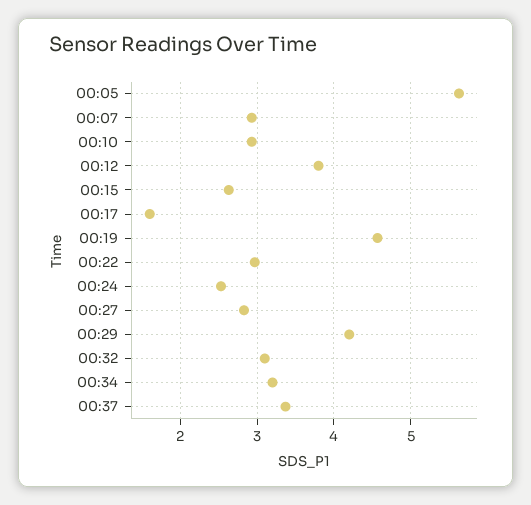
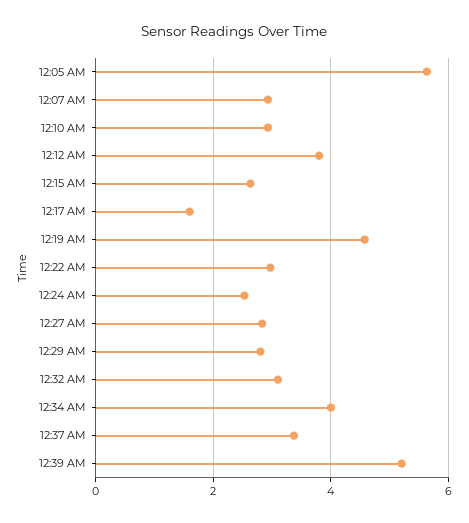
00:29: 4.2 -> 2.8
00:34: 3.2 -> 4
12:39 AM: none -> 5.2

